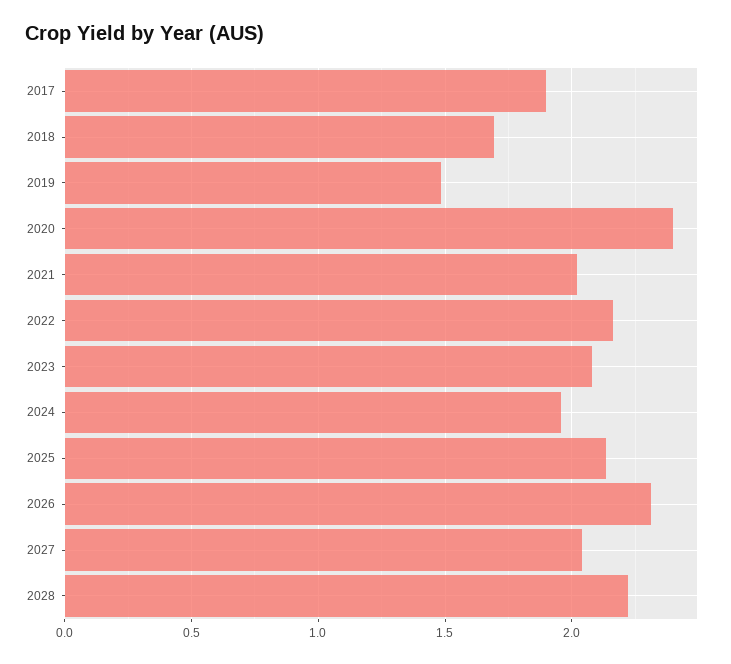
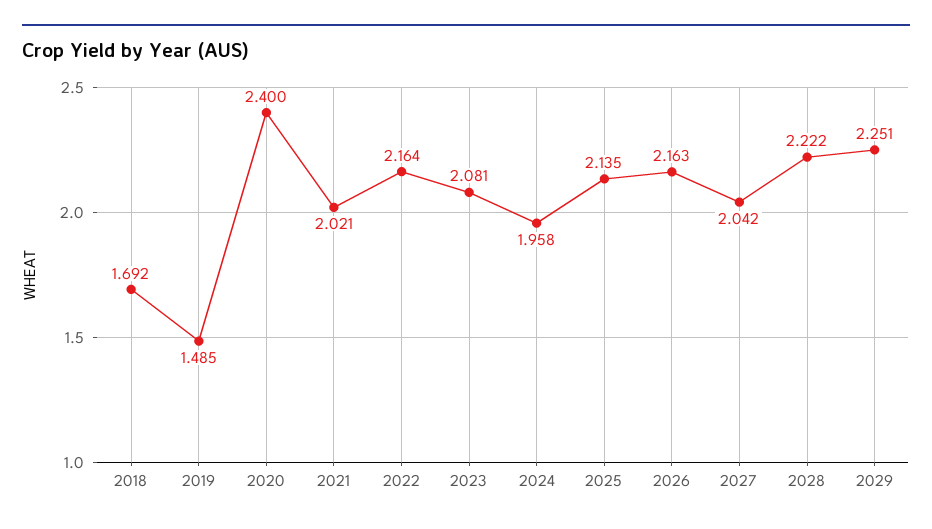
2017: 1.9 -> none
2026: 2.3 -> 2.163
2029: none -> 2.251

